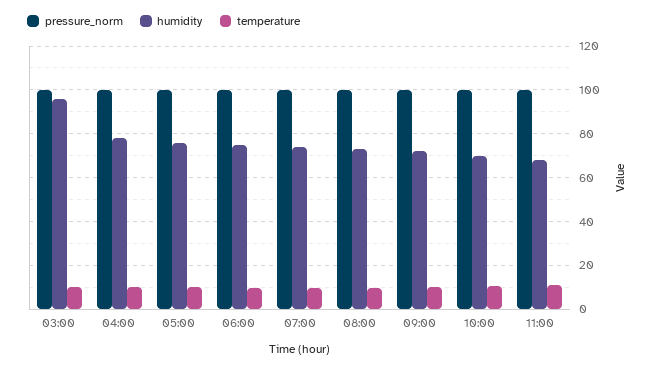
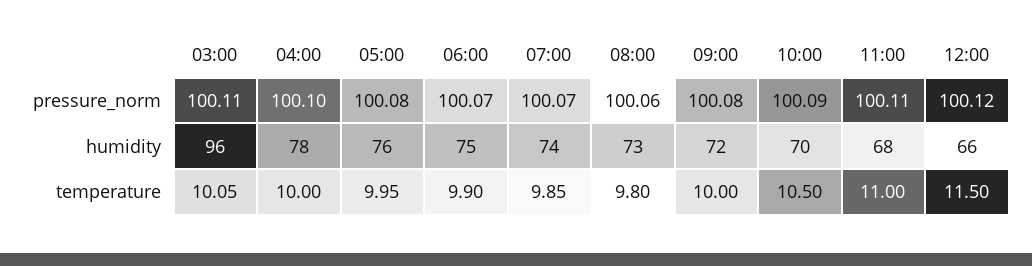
pressure_norm, 12:00: none -> 100.12
humidity, 12:00: none -> 66
temperature, 12:00: none -> 11.5

